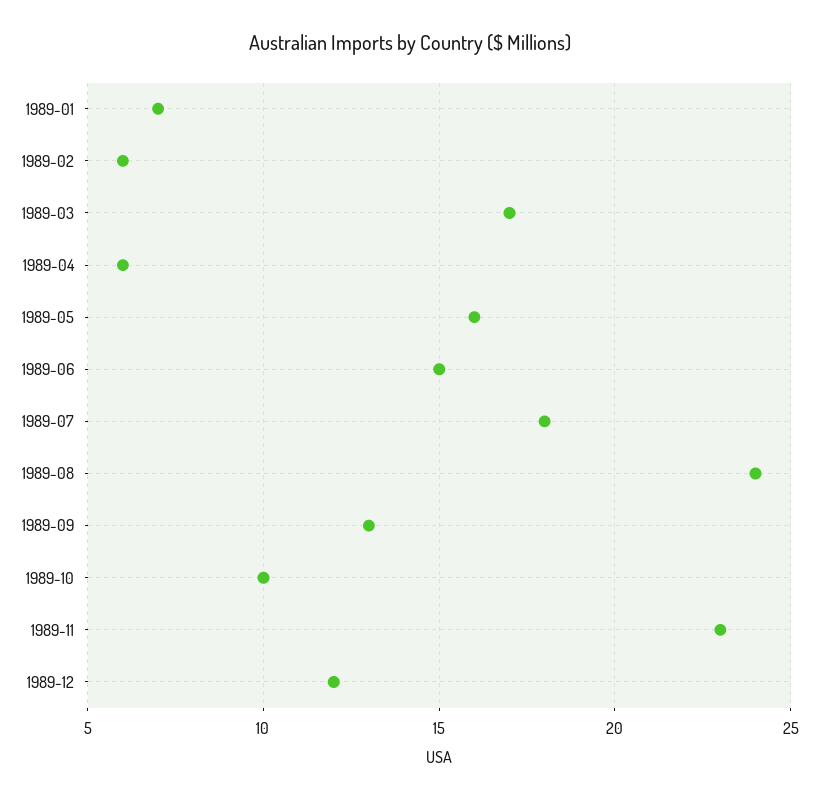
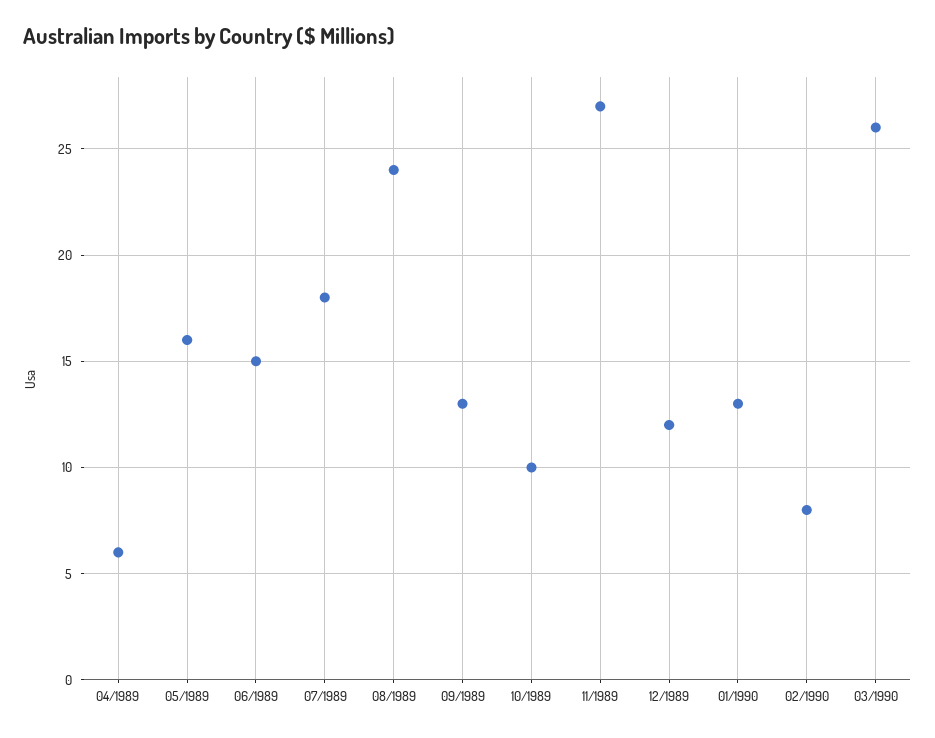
1989-01: 7 -> none
1989-02: 6 -> none
1989-03: 17 -> none
1989-11: 23 -> 27
01/1990: none -> 13
02/1990: none -> 8
03/1990: none -> 26

